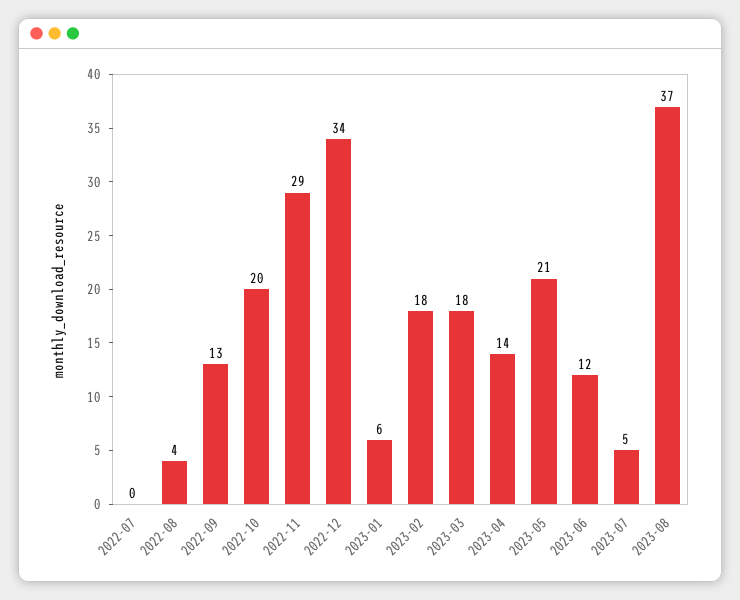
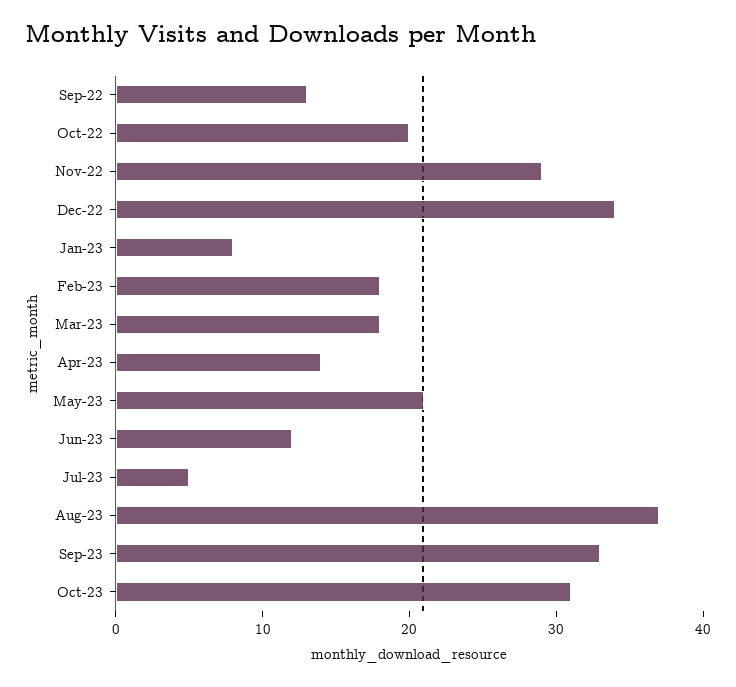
2022-07: 0 -> none
2022-08: 4 -> none
2023-01: 6 -> 8
Sep-23: none -> 33
Oct-23: none -> 31

